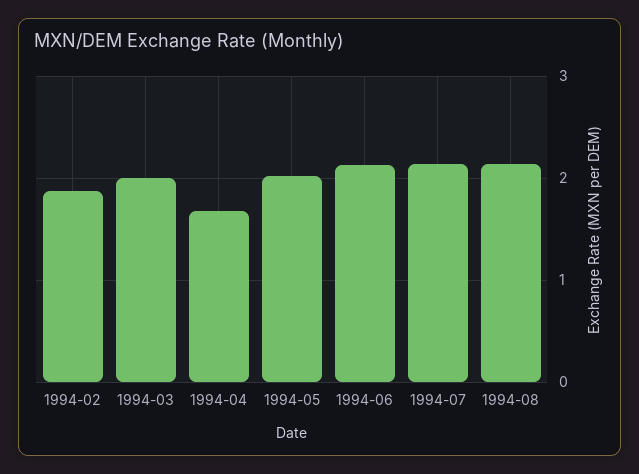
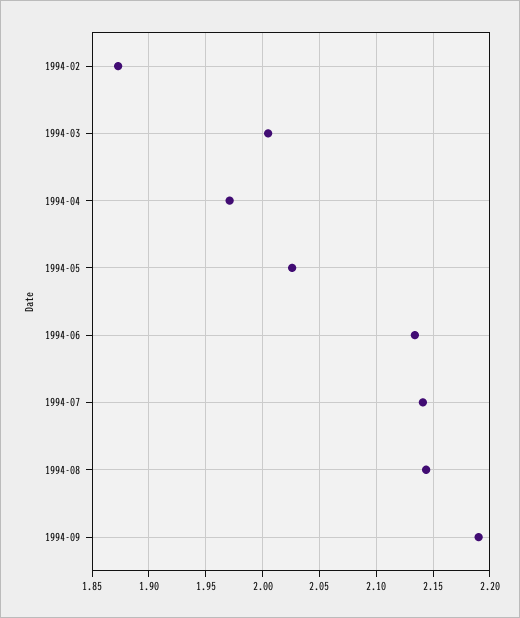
1994-04: 1.7 -> 1.97
1994-09: none -> 2.19

